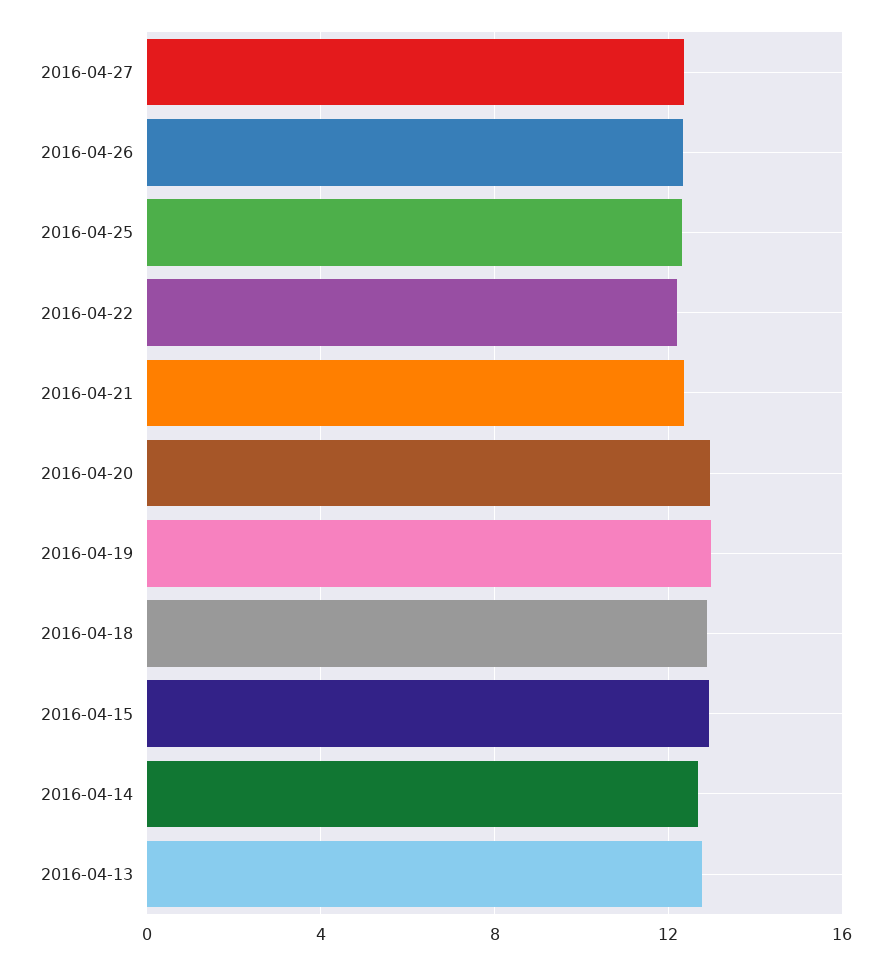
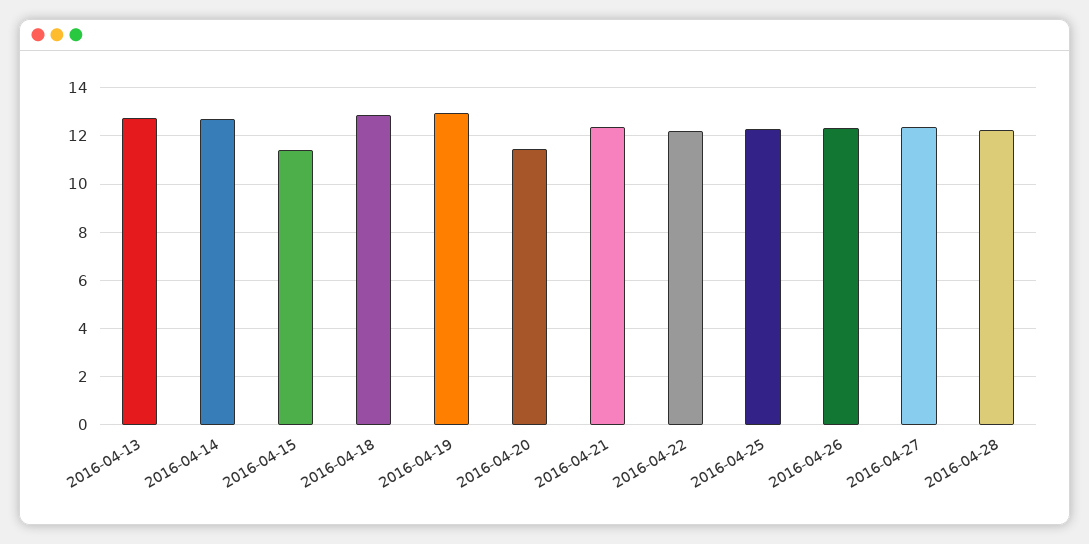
2016-04-20: 13 -> 11.5
2016-04-15: 13 -> 11.5
2016-04-28: none -> 12.25

